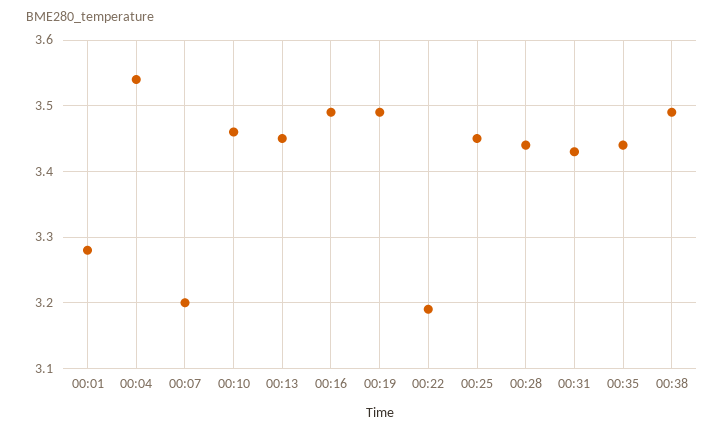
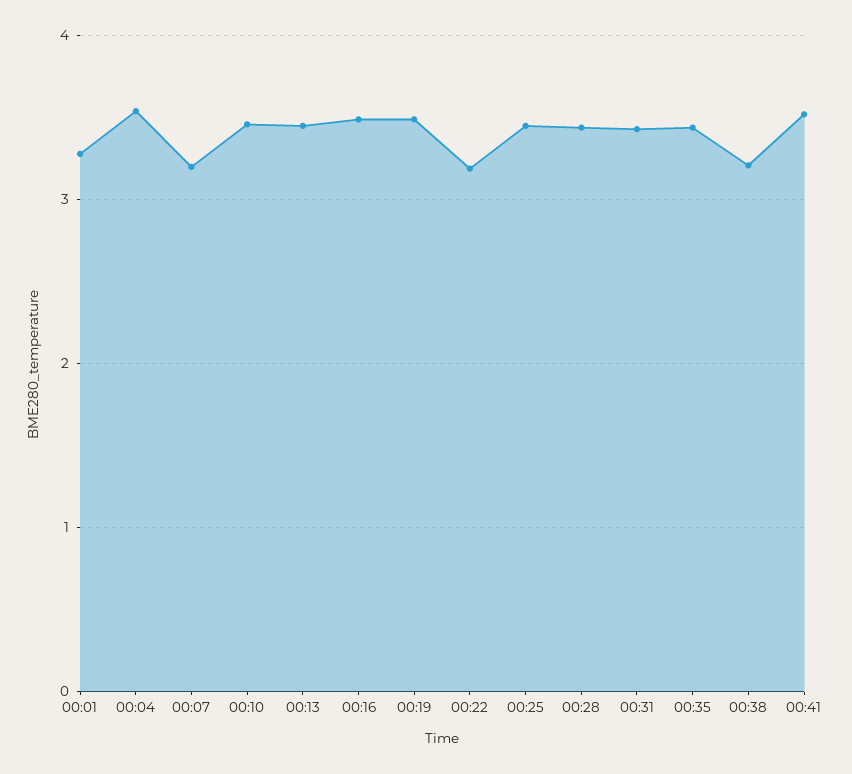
00:38: 3.49 -> 3.2
00:41: none -> 3.5

